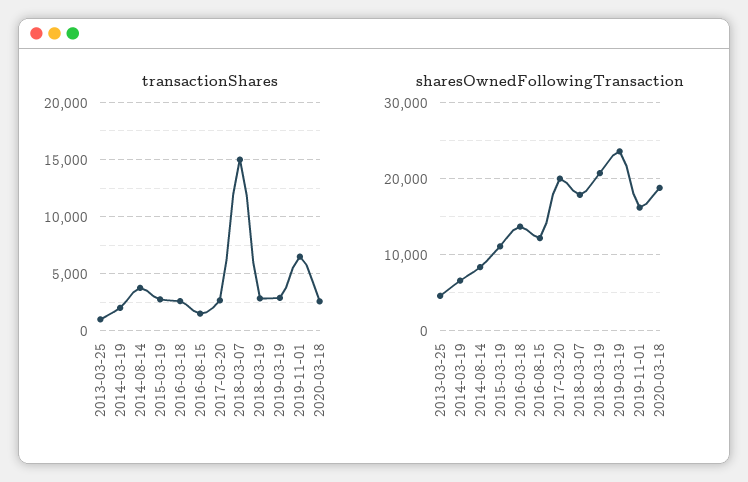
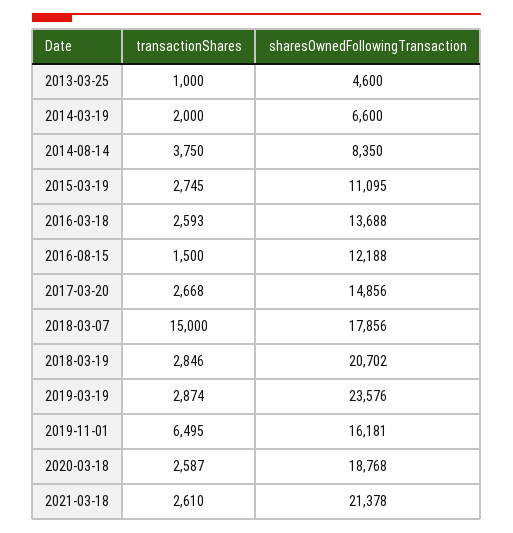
sharesOwnedFollowingTransaction, 2017-03-20: 20000 -> 14856
transactionShares, 2021-03-18: none -> 2610
sharesOwnedFollowingTransaction, 2021-03-18: none -> 21378

